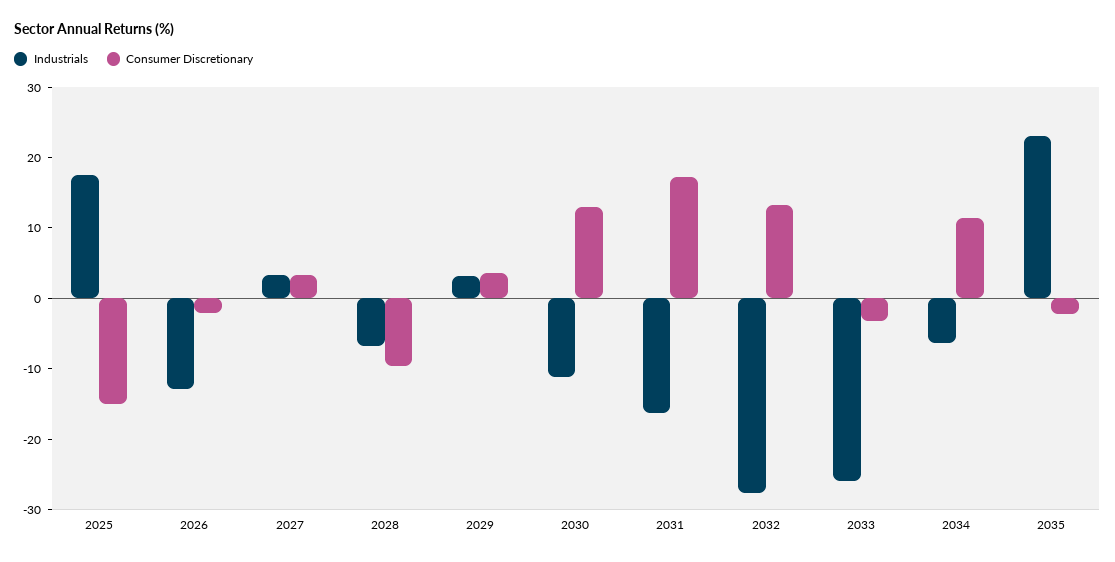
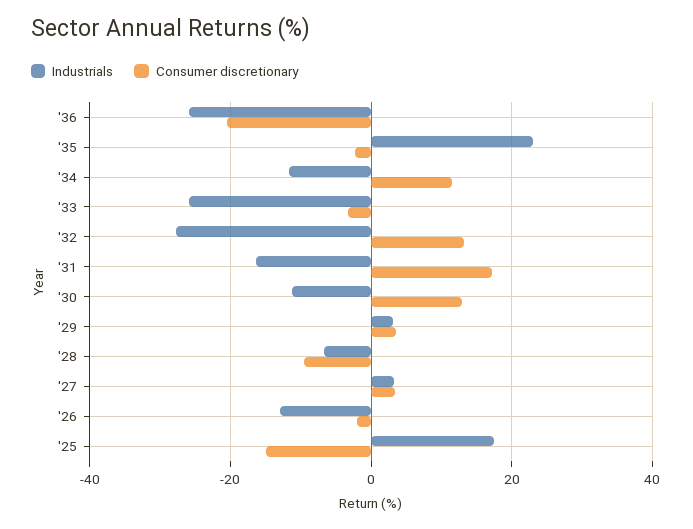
Industrials, 2034: -6 -> -12
Industrials, '36: none -> -26
Consumer Discretionary, '36: none -> -20

